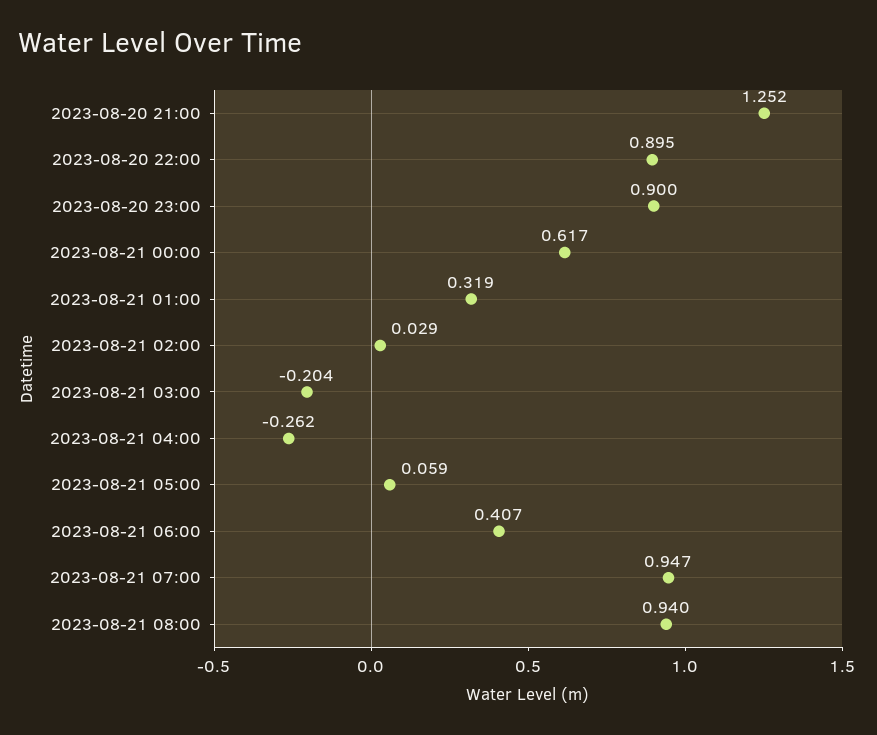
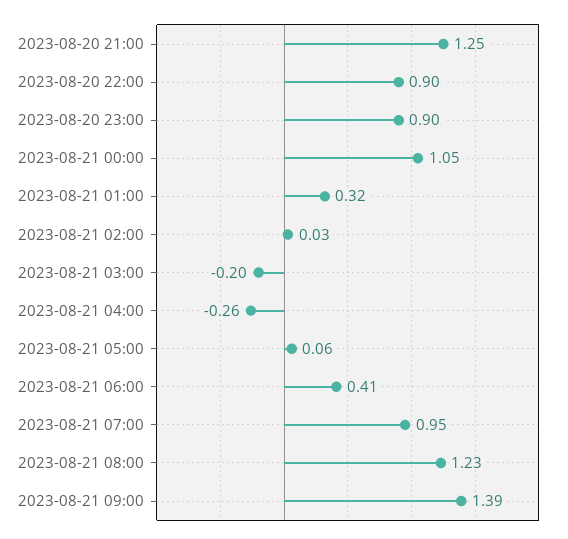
2023-08-21 00:00: 0.617 -> 1.05
2023-08-21 08:00: 0.94 -> 1.23
2023-08-21 09:00: none -> 1.39

